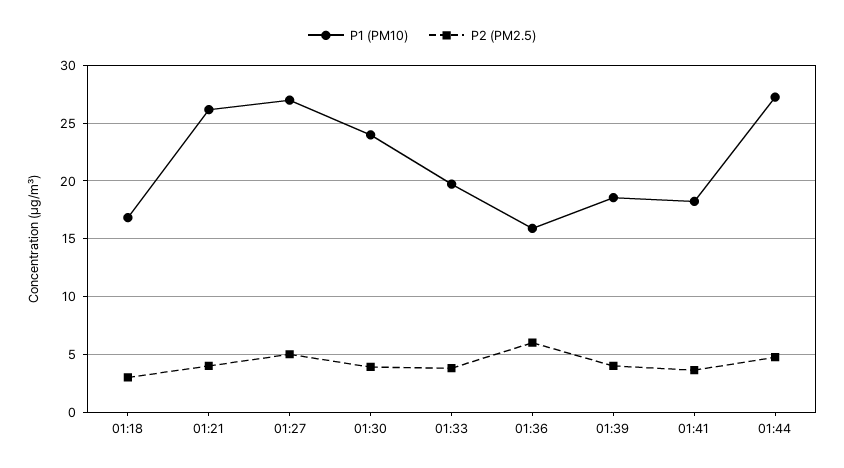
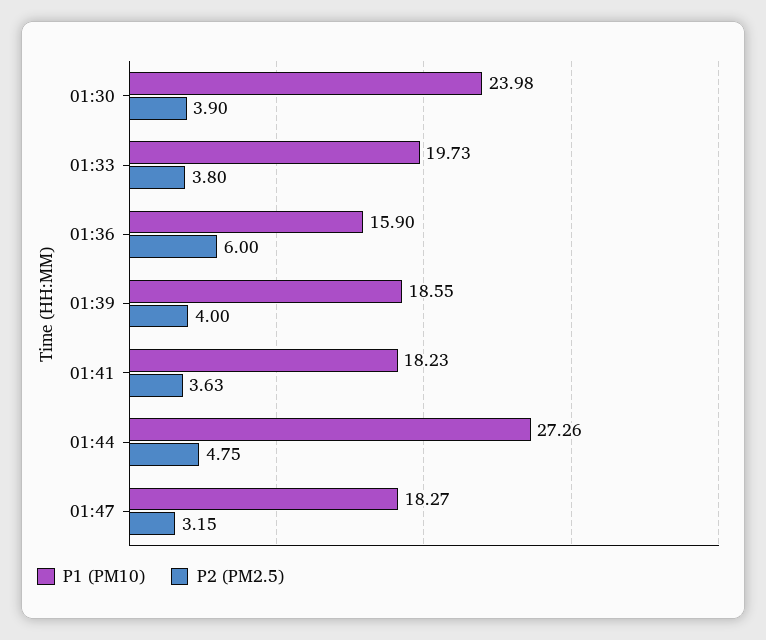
P1 (PM10), 01:18: 17 -> none
P2 (PM2.5), 01:18: 3 -> none
P1 (PM10), 01:21: 26 -> none
P2 (PM2.5), 01:21: 4 -> none
P1 (PM10), 01:27: 27 -> none
P2 (PM2.5), 01:27: 5 -> none
P1 (PM10), 01:47: none -> 18.27
P2 (PM2.5), 01:47: none -> 3.15

